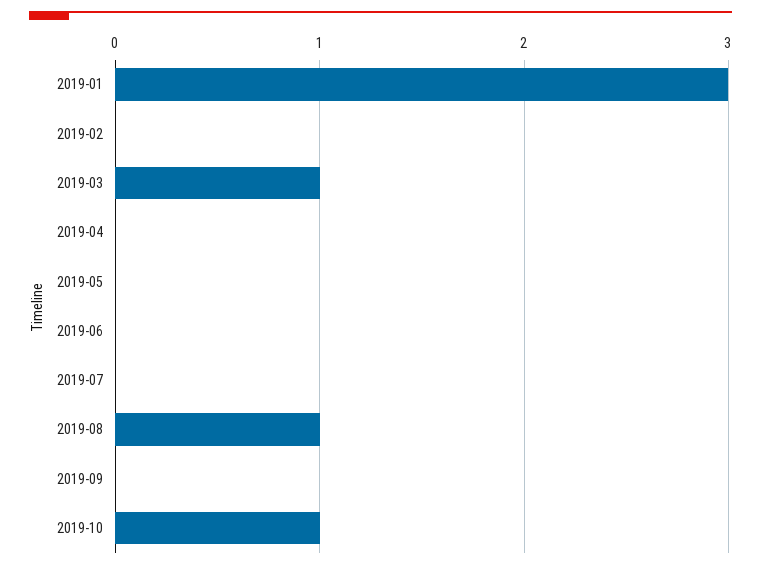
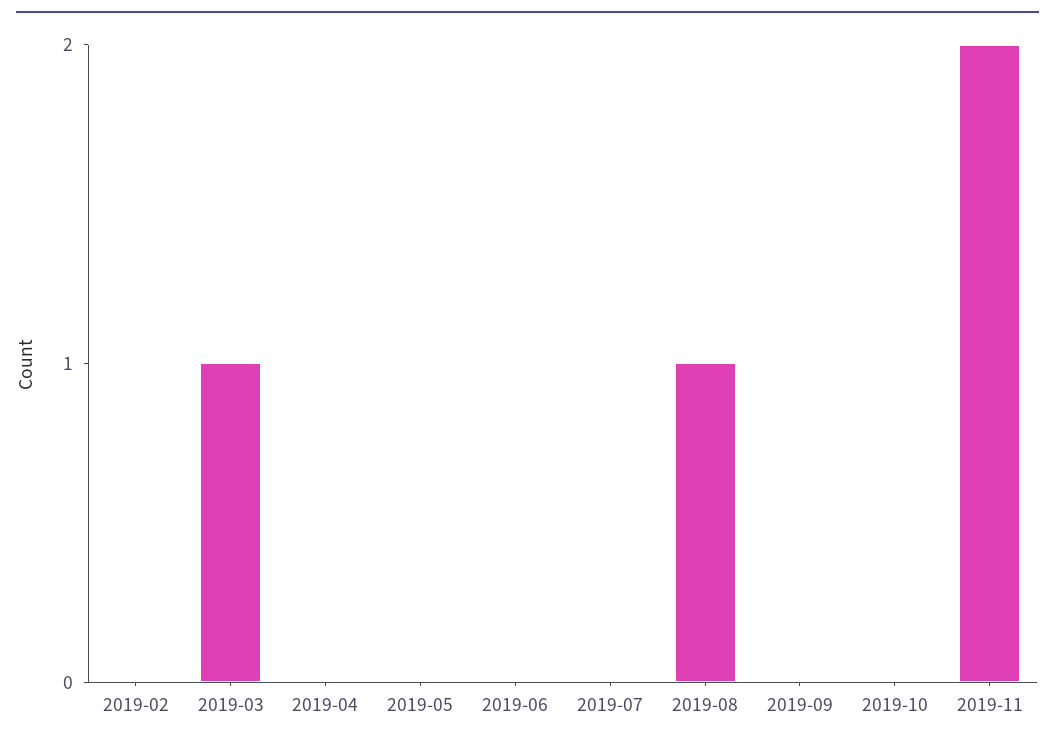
2019-01: 3 -> none
2019-10: 1 -> 0
2019-11: none -> 2

